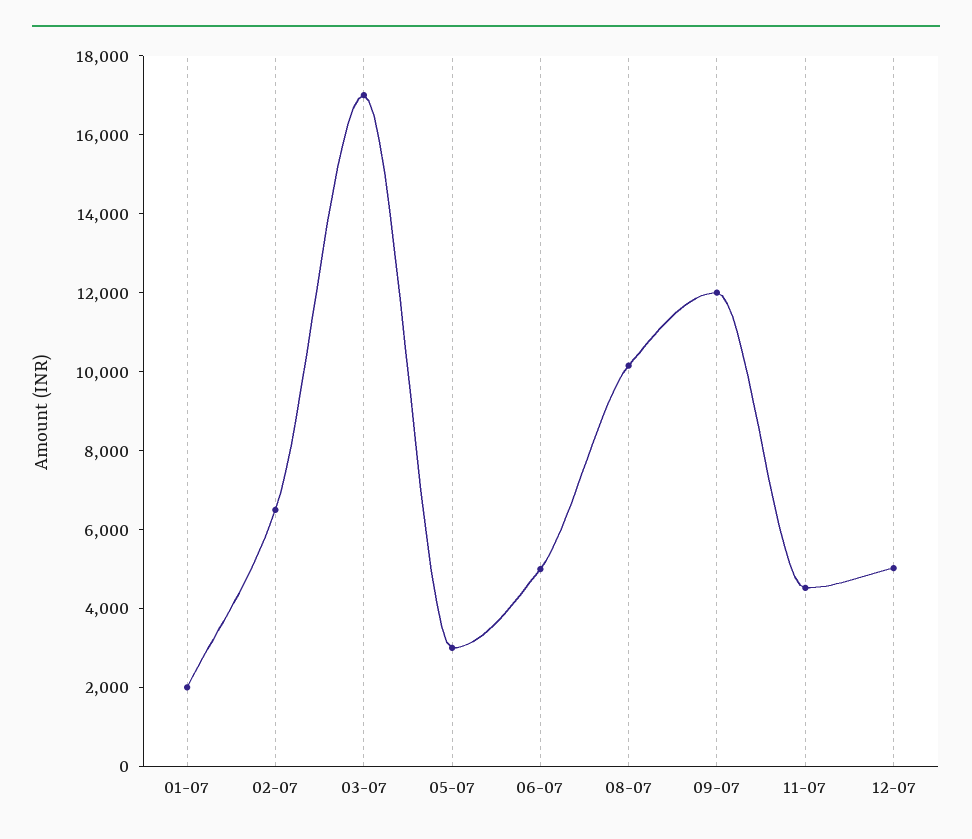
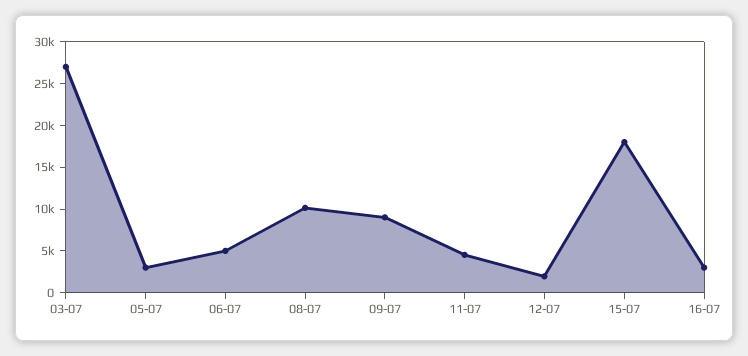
01-07: 2000 -> none
02-07: 6500 -> none
03-07: 17000 -> 27000
09-07: 12000 -> 9000
12-07: 5000 -> 2000
15-07: none -> 18000
16-07: none -> 3000

